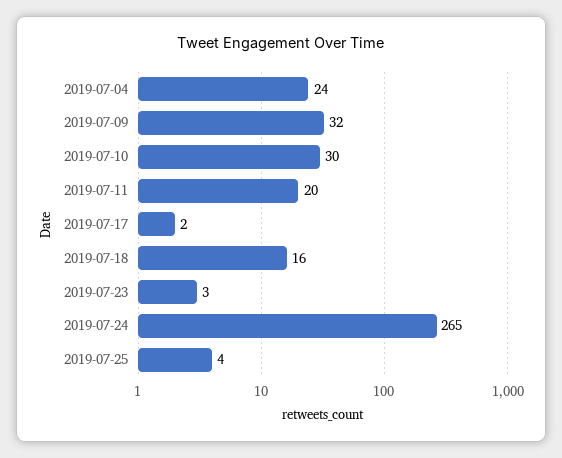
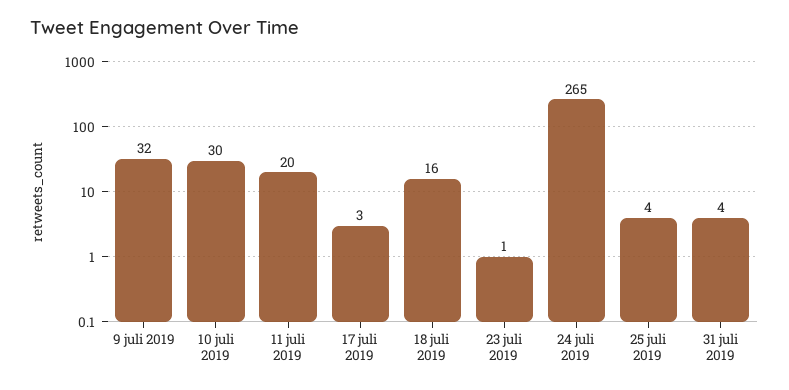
2019-07-04: 24 -> none
2019-07-17: 2 -> 3
2019-07-23: 3 -> 1
31 juli 2019: none -> 4

